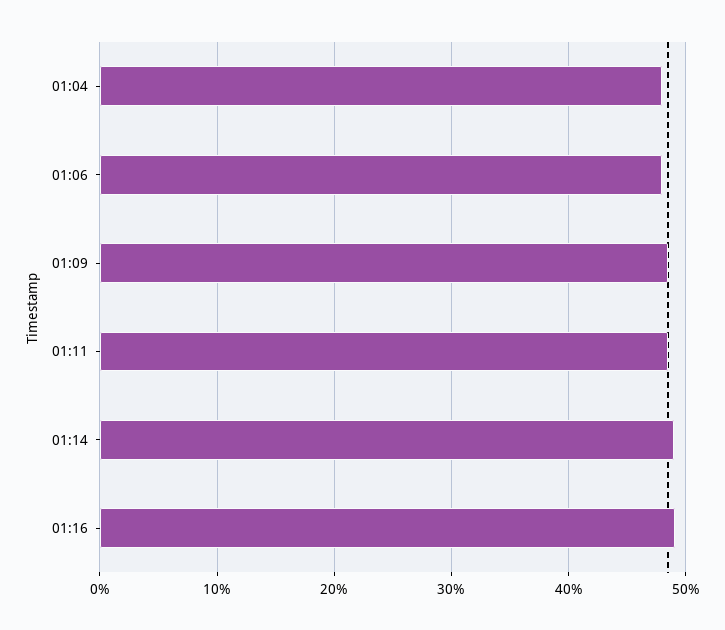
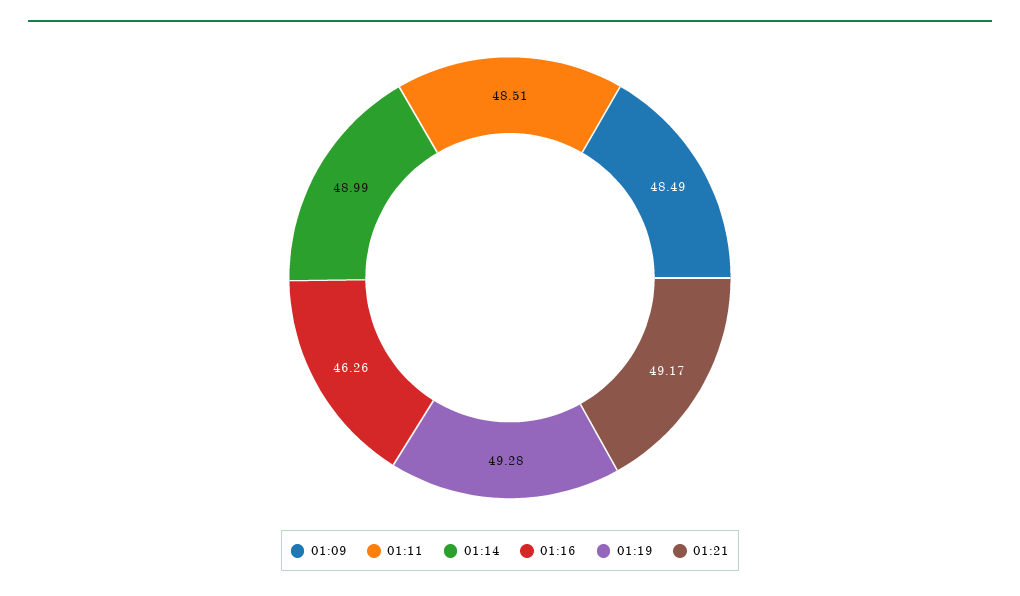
01:04: 48 -> none
01:06: 48 -> none
01:16: 49 -> 46.26
01:19: none -> 49.28
01:21: none -> 49.17

